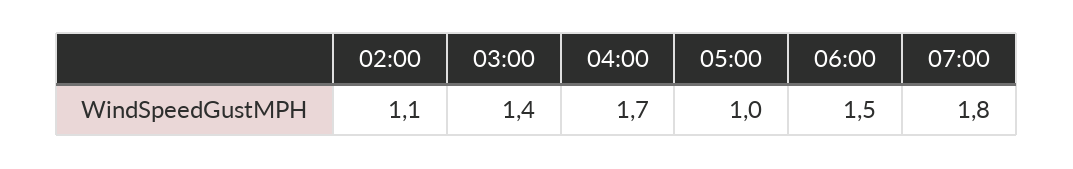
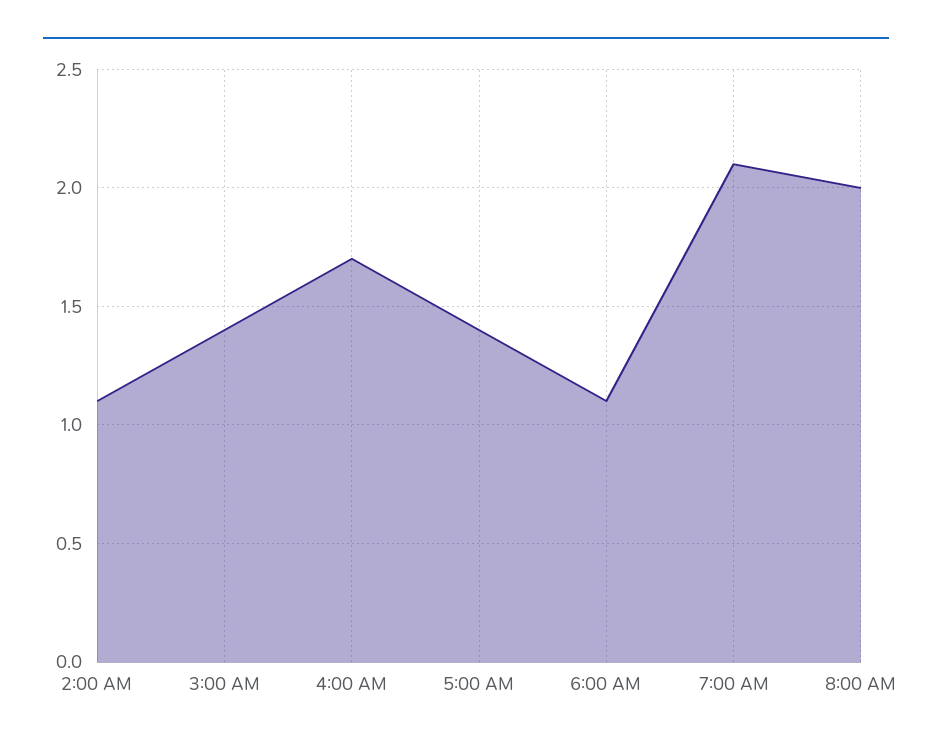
05:00: 1 -> 1.4
06:00: 1.5 -> 1.1
07:00: 1.8 -> 2.1
8:00 AM: none -> 2

